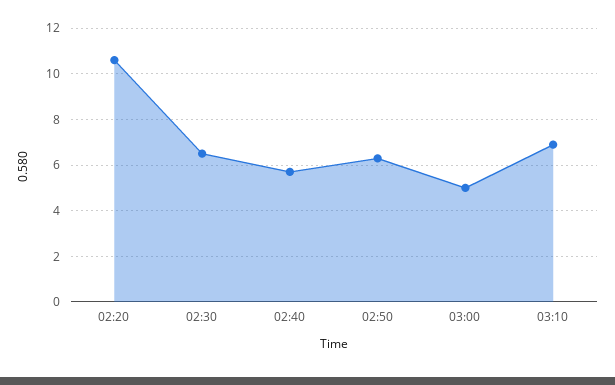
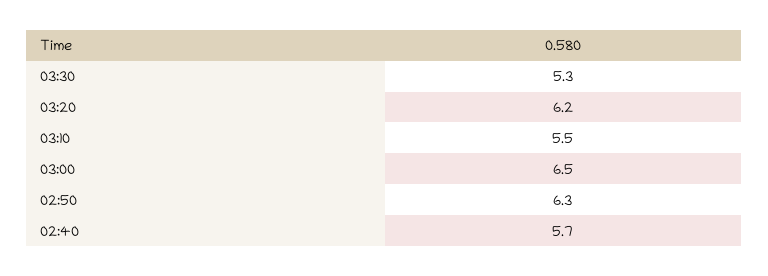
02:20: 10.5 -> none
02:30: 6.5 -> none
03:00: 5 -> 6.5
03:10: 7 -> 5.5
03:30: none -> 5.3
03:20: none -> 6.2

